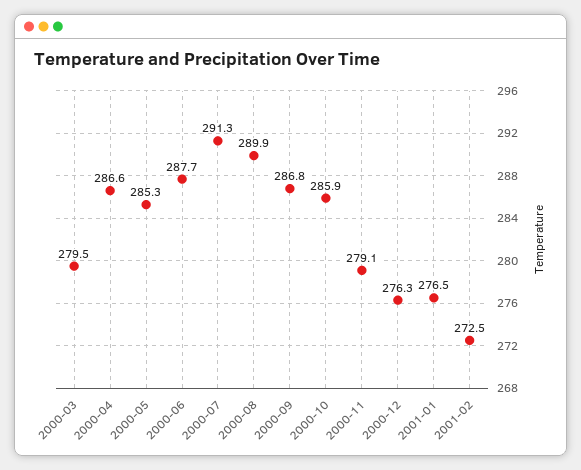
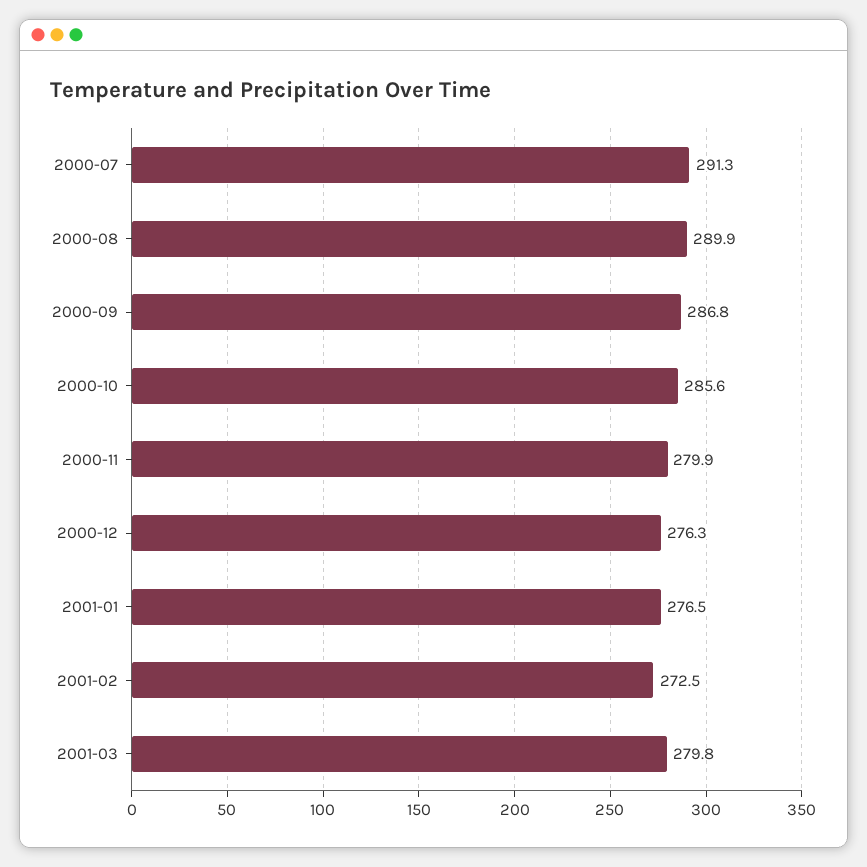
2000-03: 279.5 -> none
2000-04: 286.6 -> none
2000-05: 285.3 -> none
2000-06: 287.7 -> none
2000-10: 285.9 -> 285.6
2000-11: 279.1 -> 279.9
2001-03: none -> 279.8

